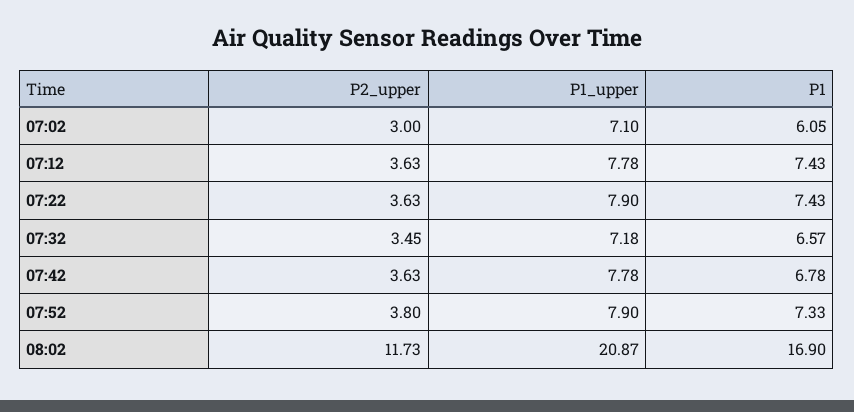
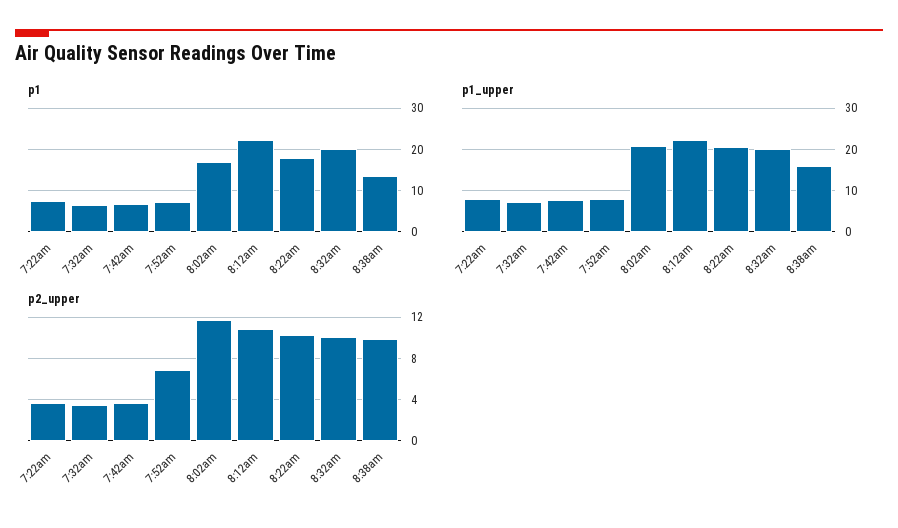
P2_upper, 07:02: 3 -> none
P1_upper, 07:02: 7.1 -> none
P1, 07:02: 6.05 -> none
P2_upper, 07:12: 3.63 -> none
P1_upper, 07:12: 7.78 -> none
P1, 07:12: 7.43 -> none
P2_upper, 07:52: 3.8 -> 7
P1, 8:12am: none -> 22
P1, 8:22am: none -> 18
P1, 8:32am: none -> 20
P1, 8:38am: none -> 14
P1_upper, 8:12am: none -> 22
P1_upper, 8:22am: none -> 20
P1_upper, 8:32am: none -> 20
P1_upper, 8:38am: none -> 16
P2_upper, 8:12am: none -> 11
P2_upper, 8:22am: none -> 10
P2_upper, 8:32am: none -> 10
P2_upper, 8:38am: none -> 10

